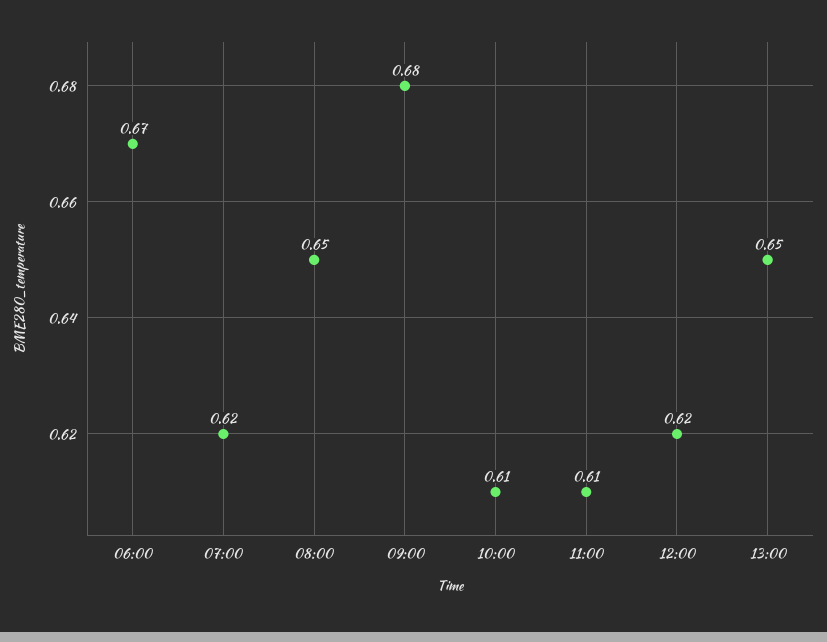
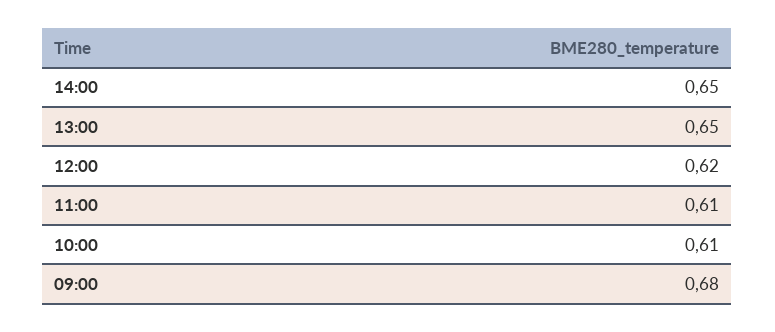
06:00: 0.67 -> none
07:00: 0.62 -> none
08:00: 0.65 -> none
14:00: none -> 0.65

